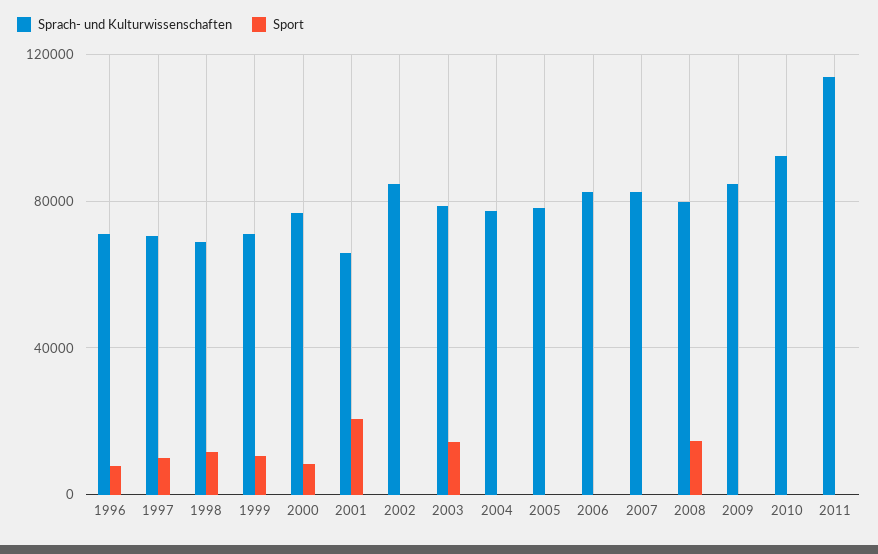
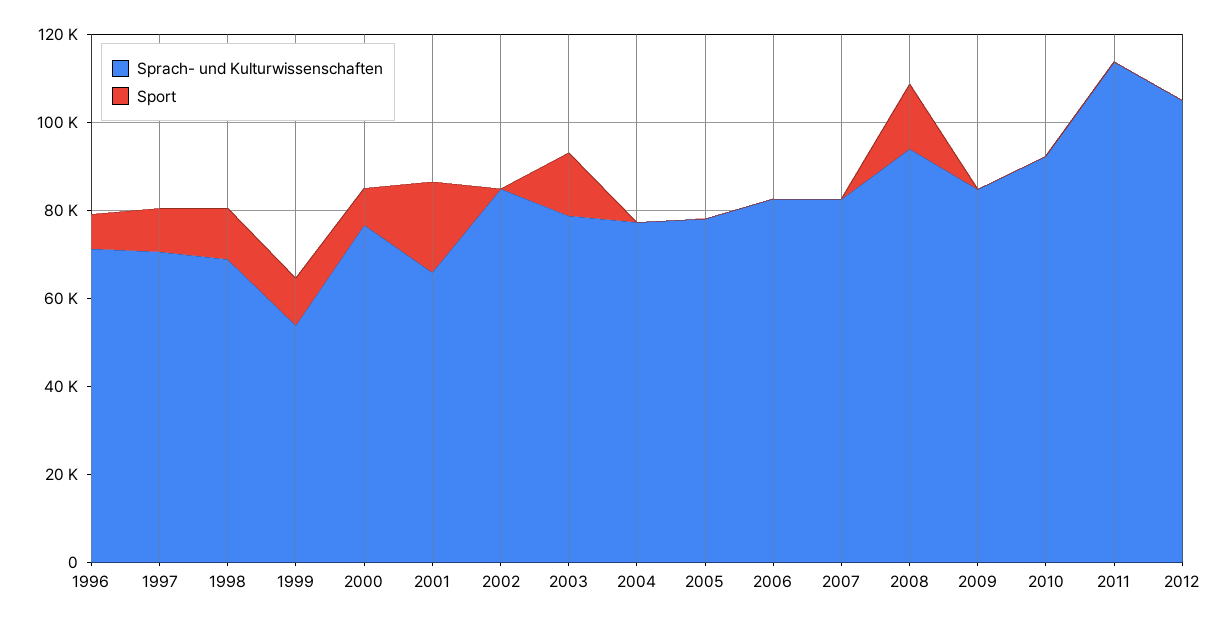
Sprach- und Kulturwissenschaften, 1999: 70000 -> 55000
Sprach- und Kulturwissenschaften, 2008: 80000 -> 95000
Sprach- und Kulturwissenschaften, 2012: none -> 105000
Sport, 2012: none -> 0

